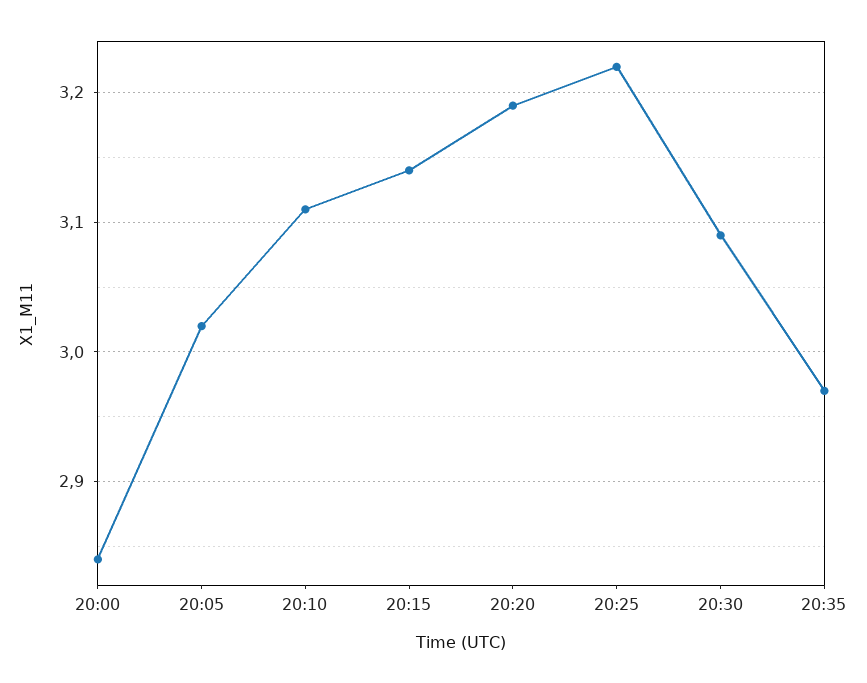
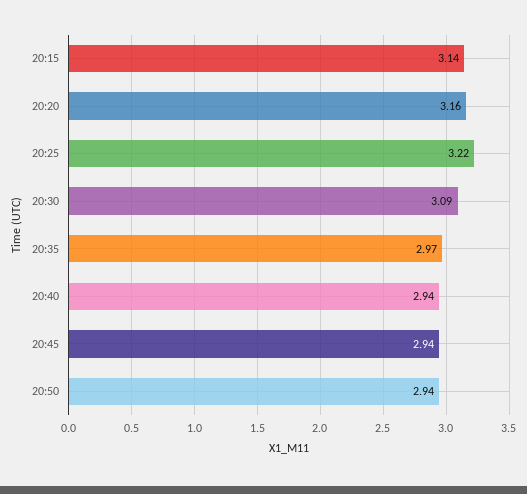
20:00: 2.84 -> none
20:05: 3.02 -> none
20:10: 3.11 -> none
20:20: 3.19 -> 3.16
20:40: none -> 2.94
20:45: none -> 2.94
20:50: none -> 2.94

